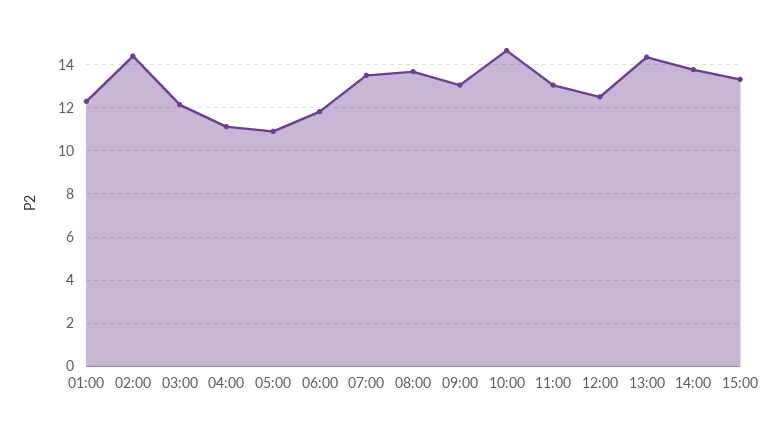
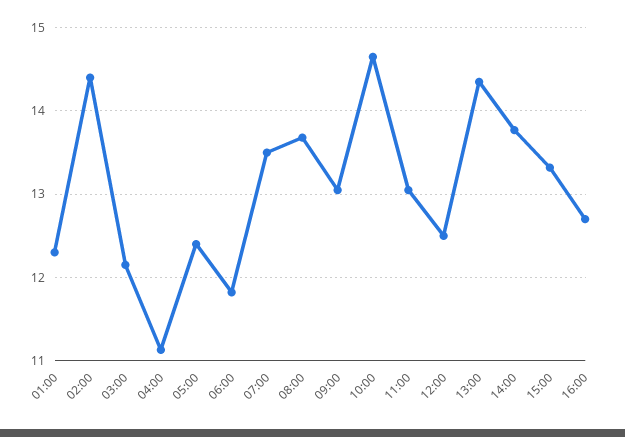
05:00: 11 -> 12.4
16:00: none -> 12.7

